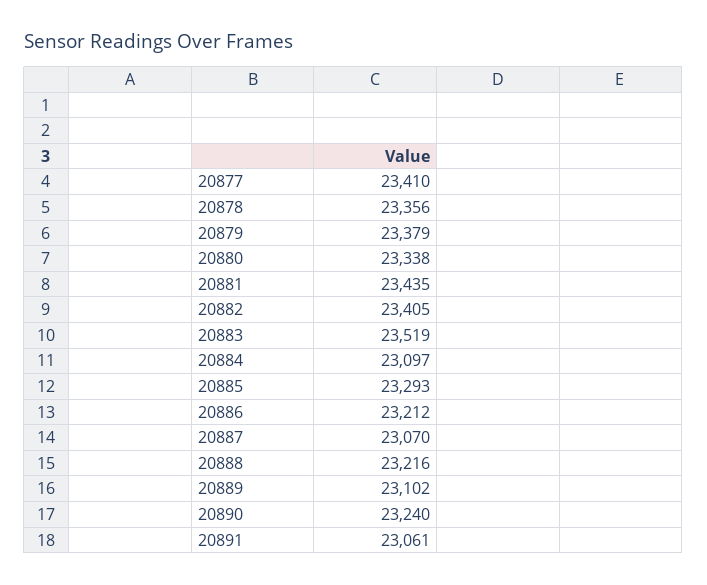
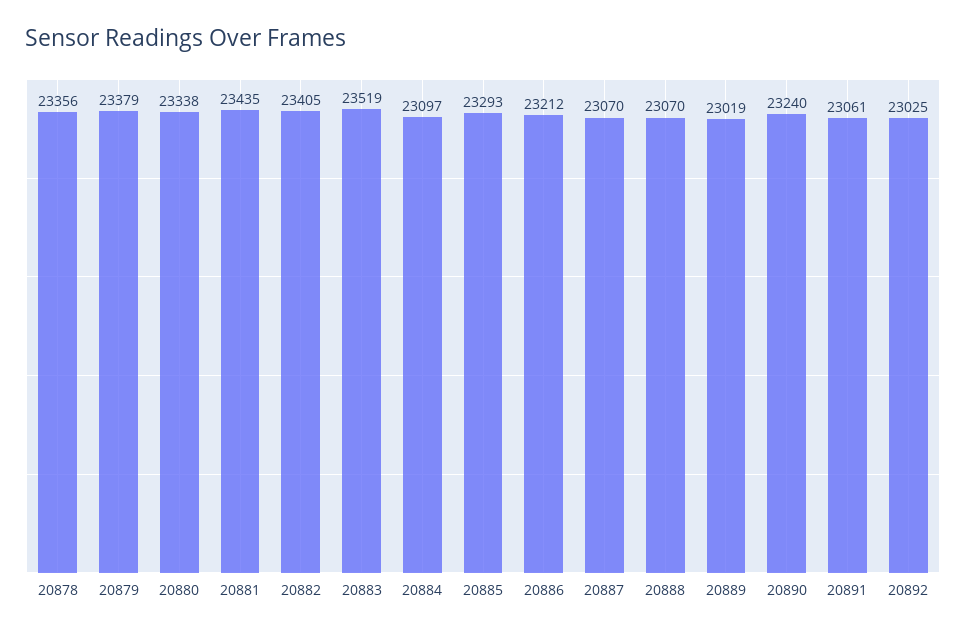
20877: 23410 -> none
20888: 23216 -> 23070
20889: 23102 -> 23019
20892: none -> 23025

